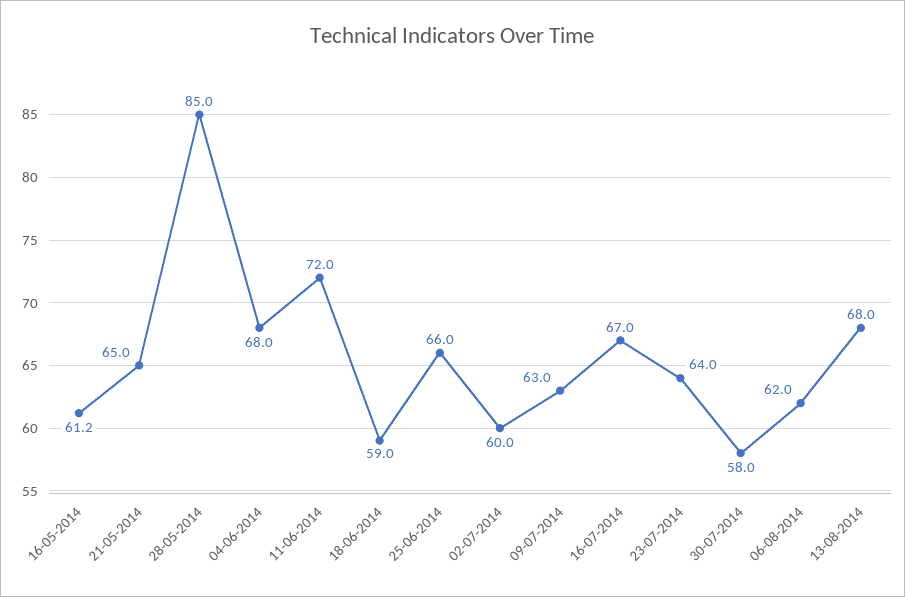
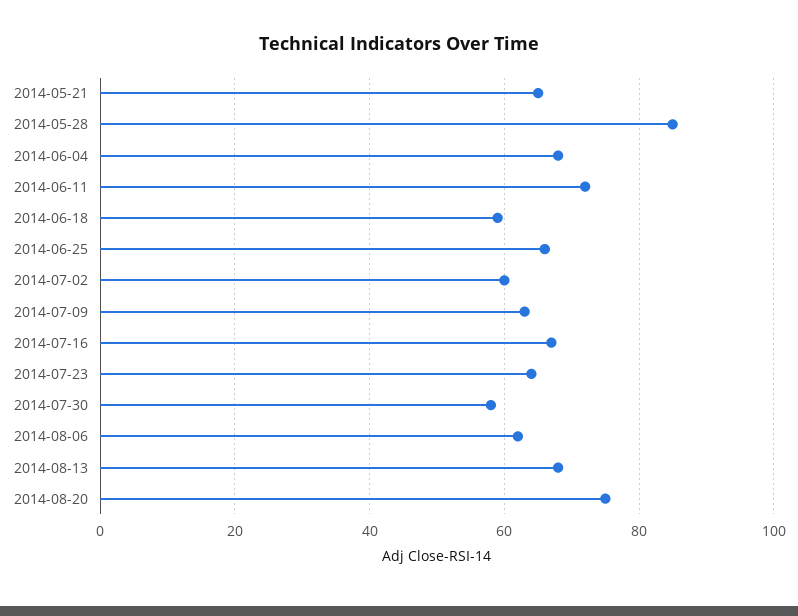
16-05-2014: 61.2 -> none
2014-08-20: none -> 75

